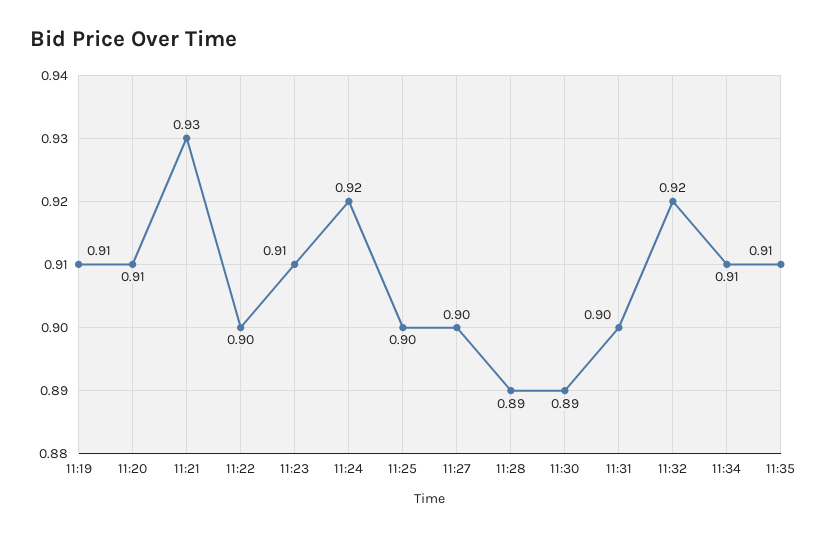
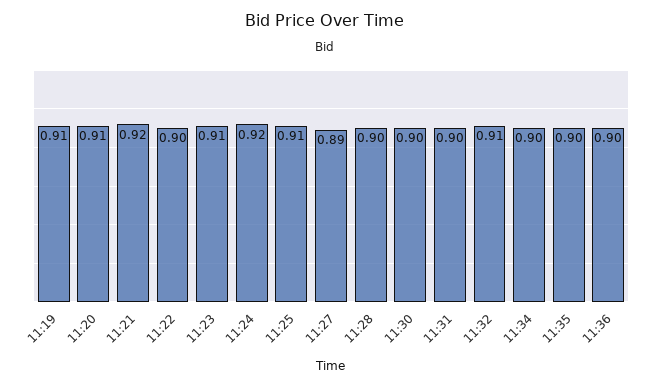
11:21: 0.93 -> 0.92
11:25: 0.9 -> 0.91
11:27: 0.9 -> 0.89
11:28: 0.89 -> 0.9
11:30: 0.89 -> 0.9
11:32: 0.92 -> 0.91
11:34: 0.91 -> 0.9
11:35: 0.91 -> 0.9
11:36: none -> 0.9

